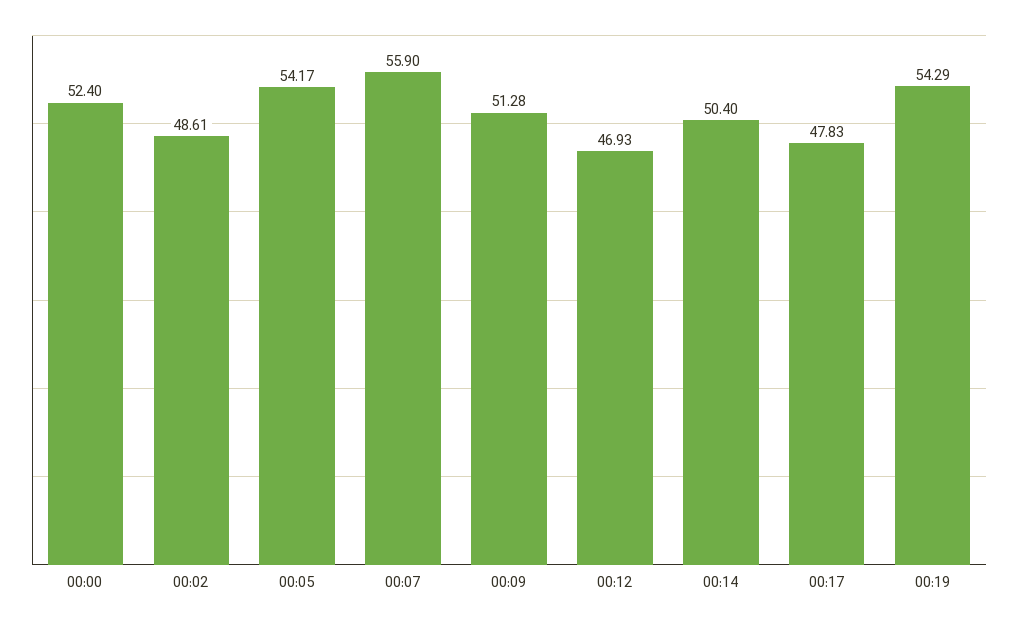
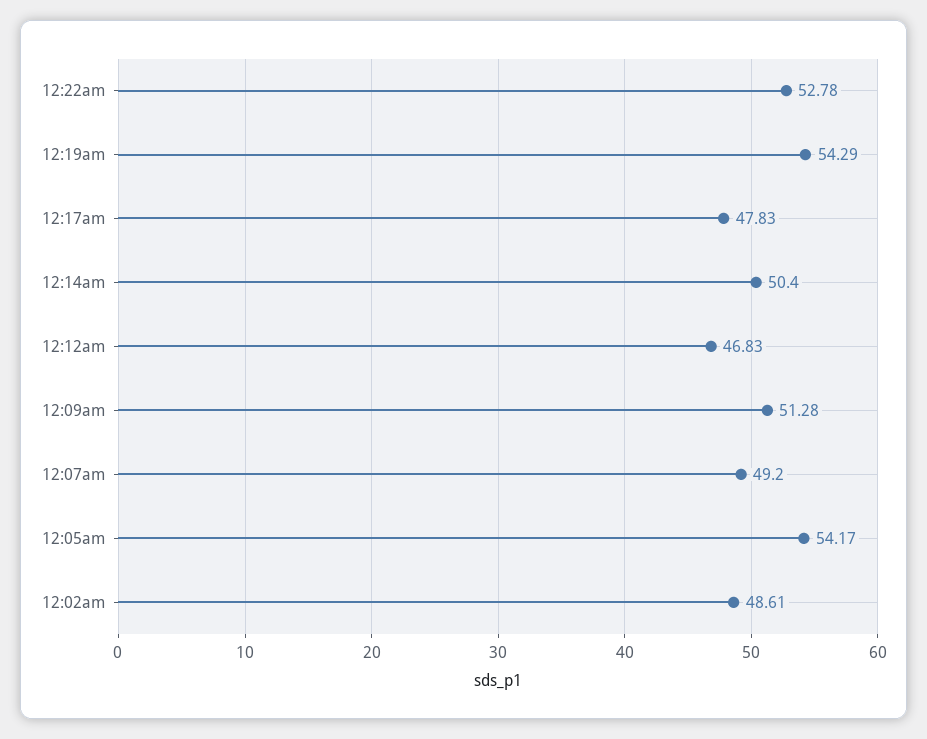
00:00: 52.4 -> none
00:07: 55.9 -> 49.2
00:12: 46.93 -> 46.83
12:22am: none -> 52.78

